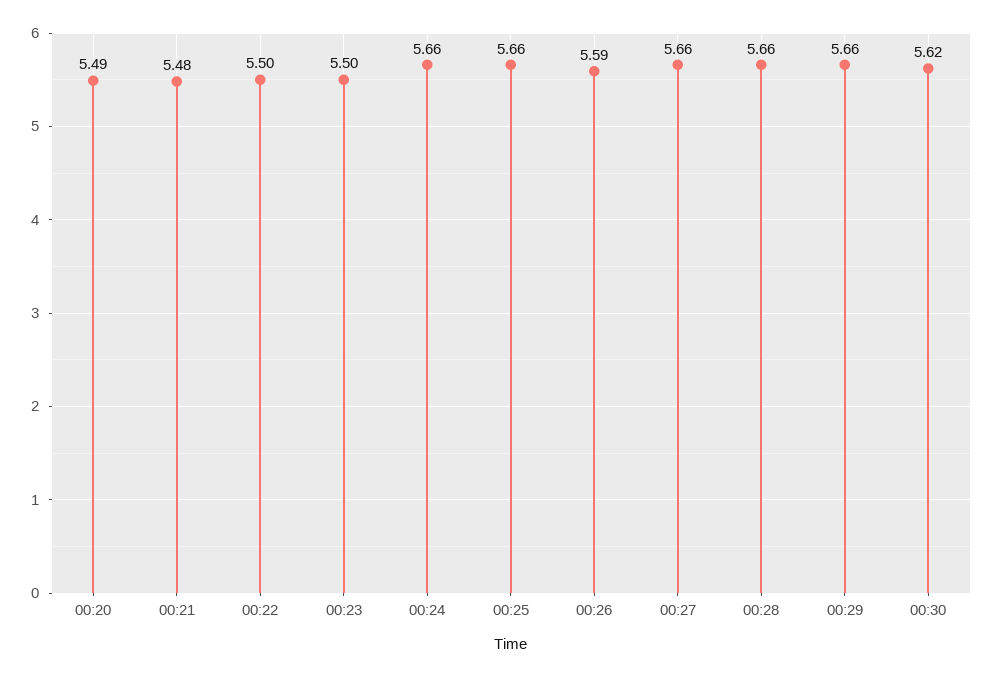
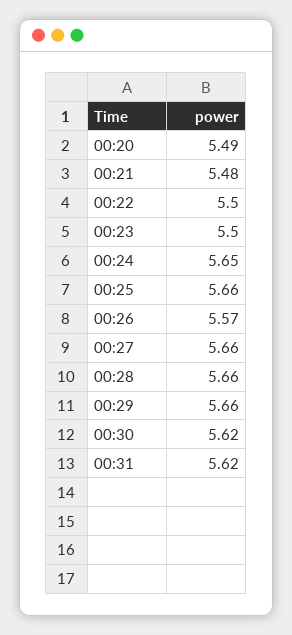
00:24: 5.66 -> 5.65
00:26: 5.59 -> 5.57
00:31: none -> 5.62

